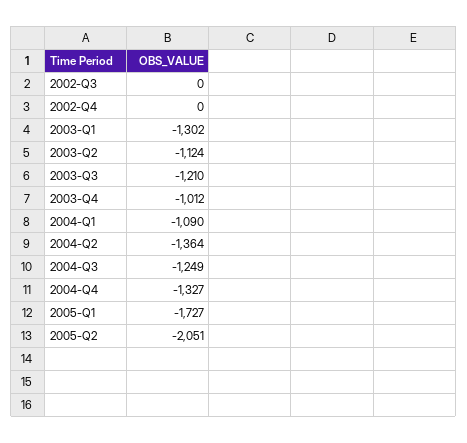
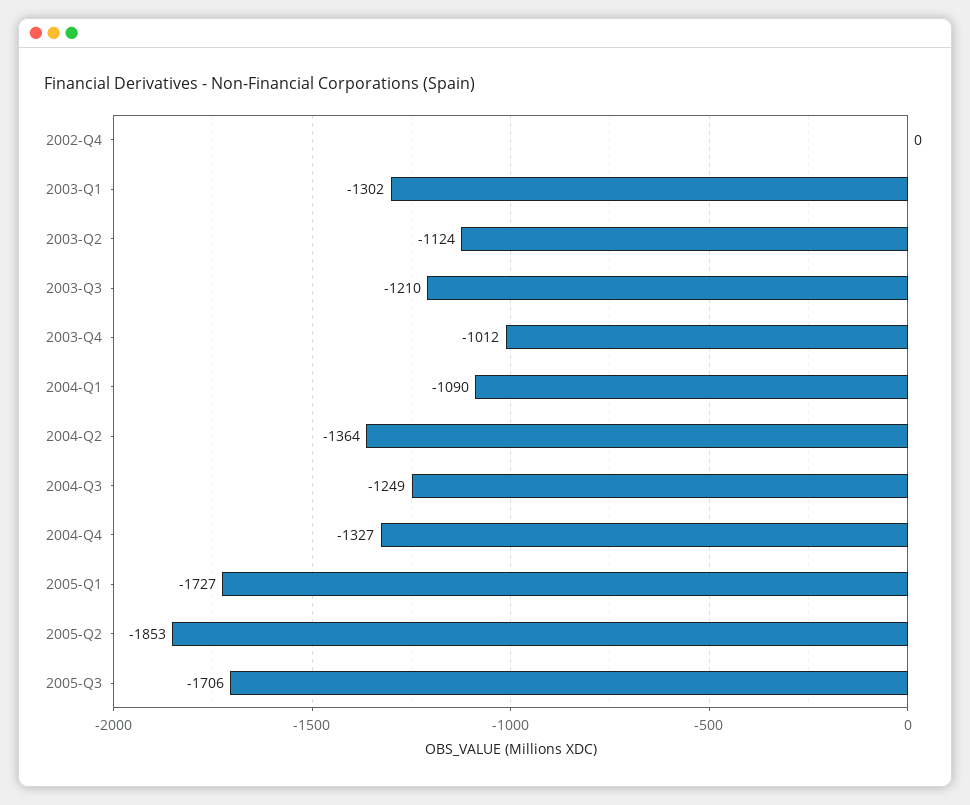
2002-Q3: 0 -> none
2005-Q2: -2051 -> -1853
2005-Q3: none -> -1706

